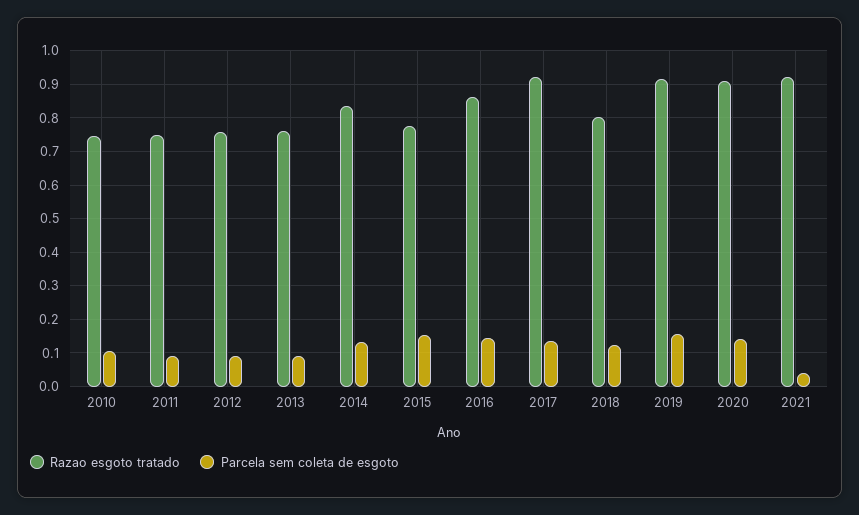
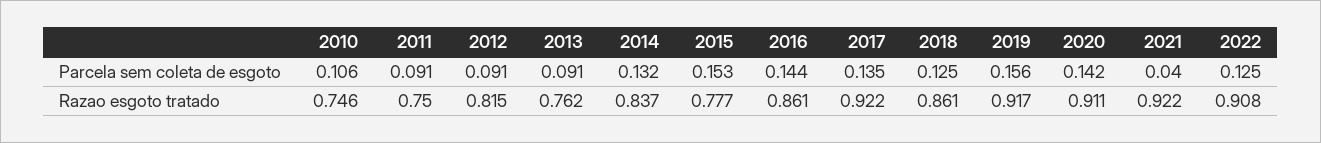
Razao esgoto tratado, 2012: 0.76 -> 0.815
Razao esgoto tratado, 2018: 0.8 -> 0.861
Parcela sem coleta de esgoto, 2022: none -> 0.125
Razao esgoto tratado, 2022: none -> 0.908

